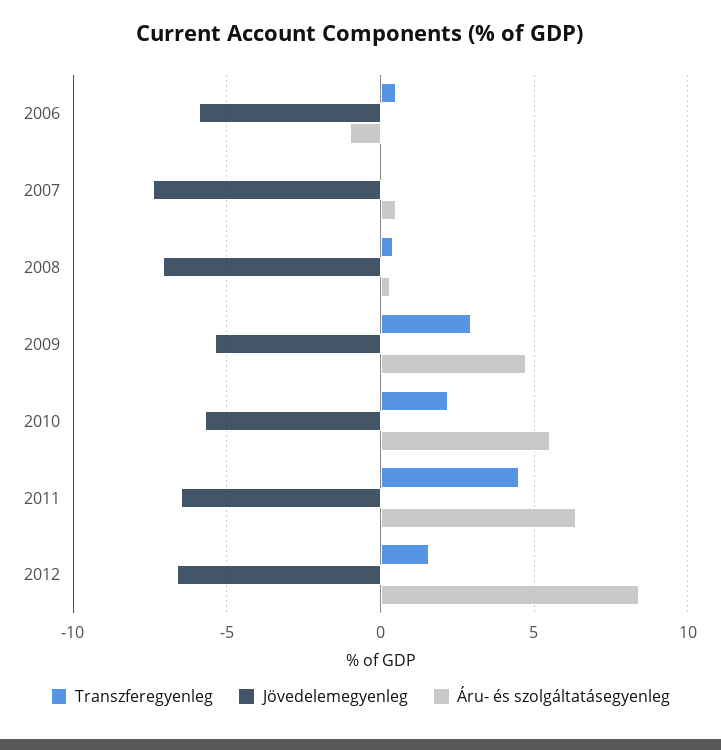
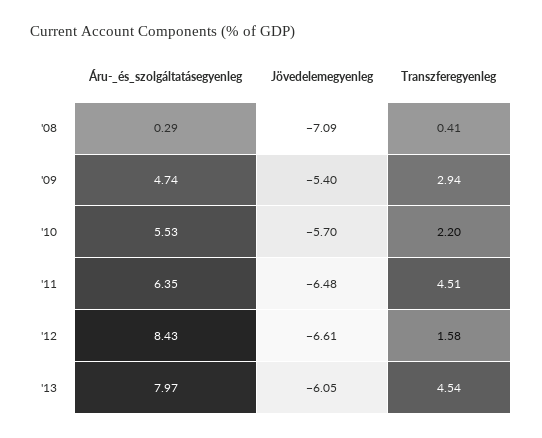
Transzferegyenleg, 2006: 0.5 -> none
Jövedelemegyenleg, 2006: -6 -> none
Áru- és szolgáltatásegyenleg, 2006: -1 -> none
Transzferegyenleg, 2007: 0 -> none
Jövedelemegyenleg, 2007: -7.5 -> none
Áru- és szolgáltatásegyenleg, 2007: 0.5 -> none
Áru- és szolgáltatásegyenleg, '13: none -> 7.97
Jövedelemegyenleg, '13: none -> -6.05
Transzferegyenleg, '13: none -> 4.54

